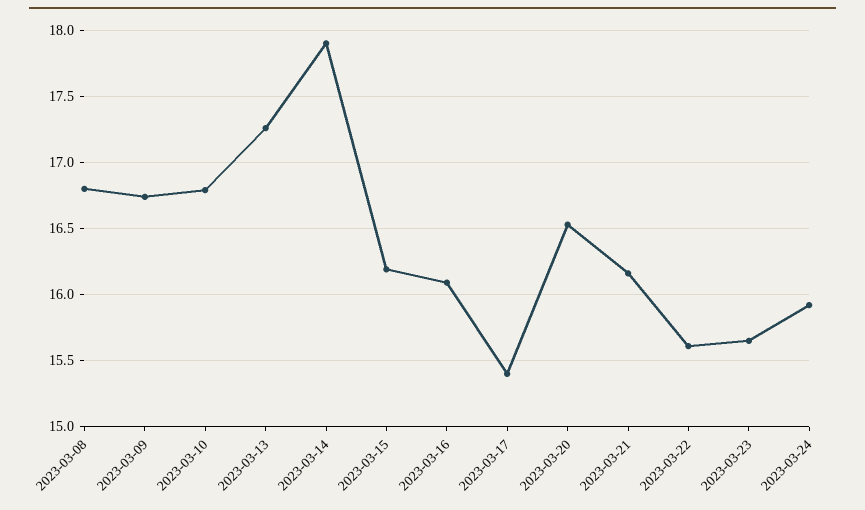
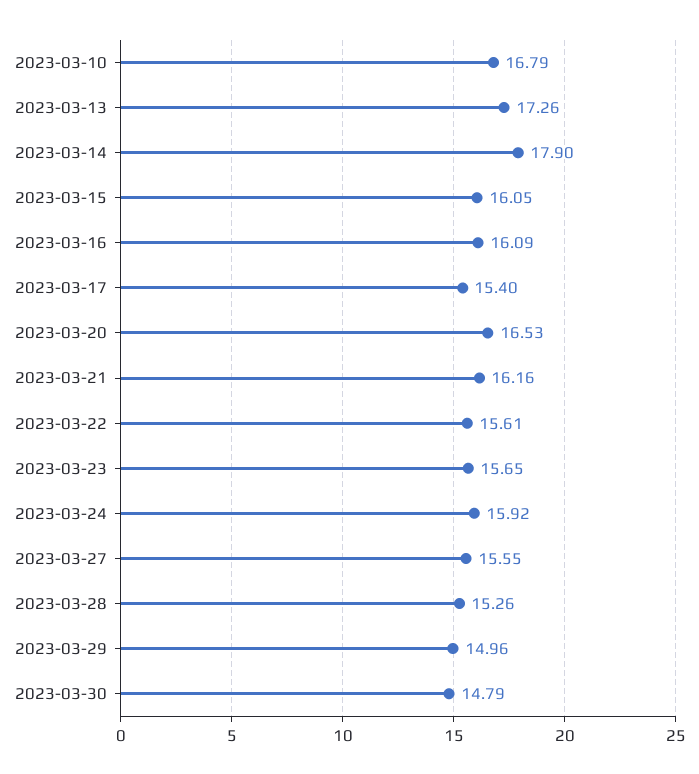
2023-03-08: 16.8 -> none
2023-03-09: 16.75 -> none
2023-03-15: 16.2 -> 16.05
2023-03-27: none -> 15.55
2023-03-28: none -> 15.26
2023-03-29: none -> 14.96
2023-03-30: none -> 14.79

